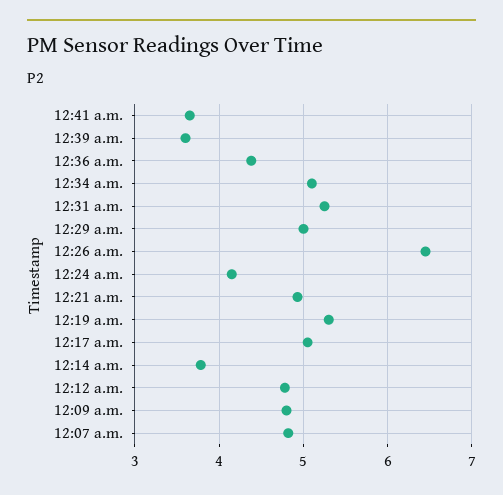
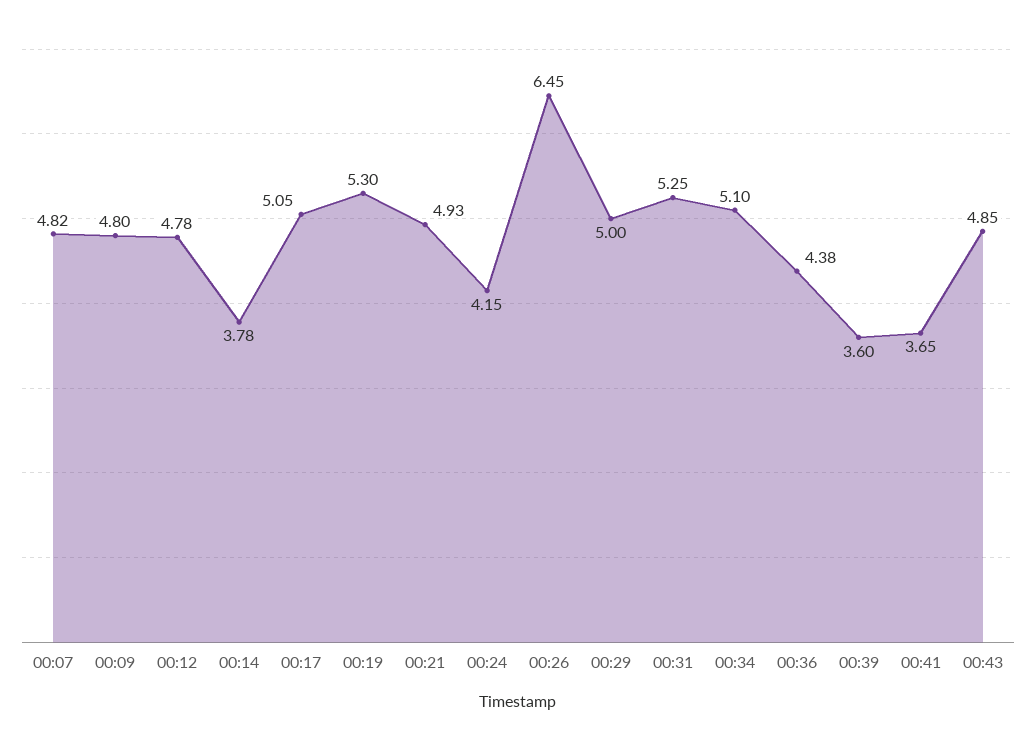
00:43: none -> 4.85

